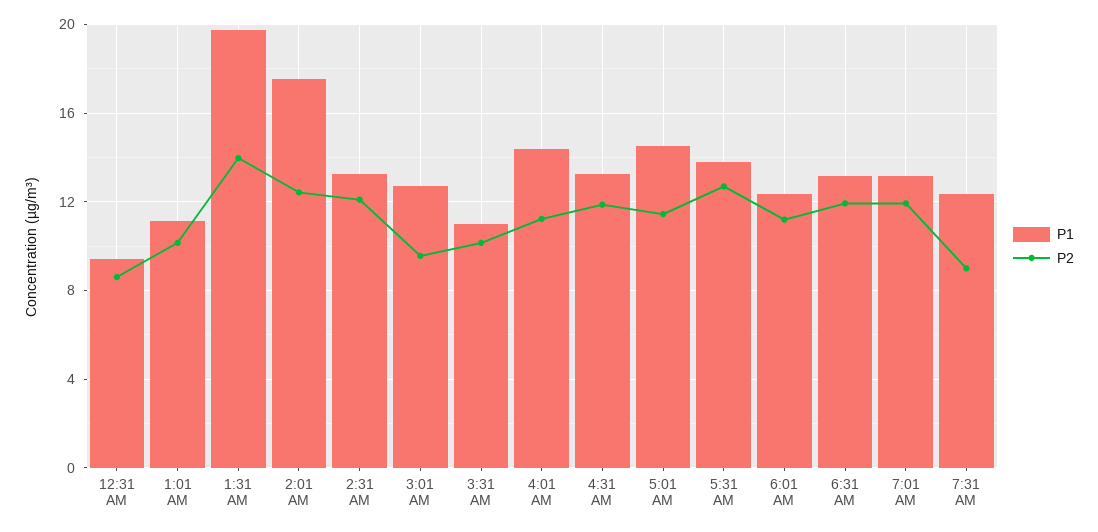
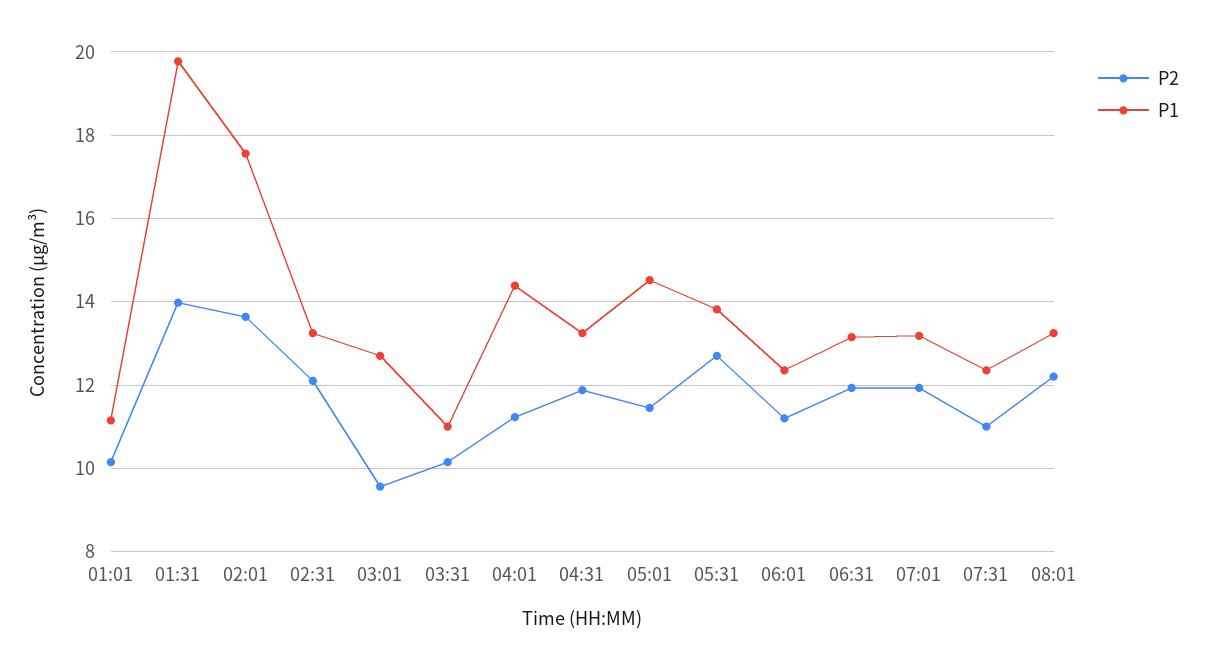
P1, 12:31 AM: 9.5 -> none
P2, 12:31 AM: 8.5 -> none
P2, 2:01 AM: 12.5 -> 13.6
P2, 7:31 AM: 9 -> 11
P2, 08:01: none -> 12.2
P1, 08:01: none -> 13.2

